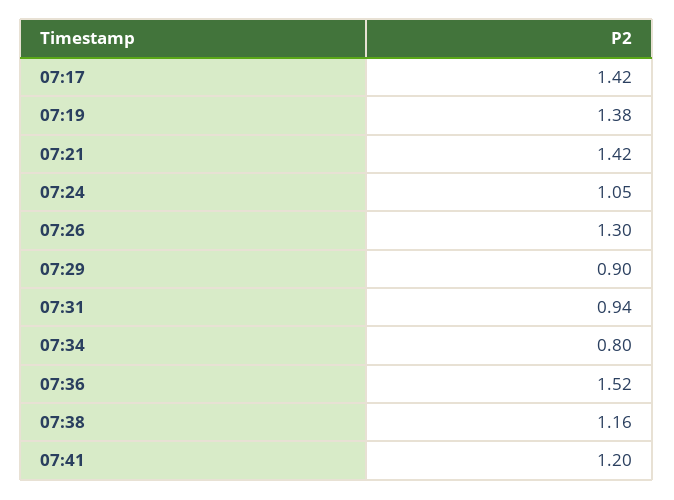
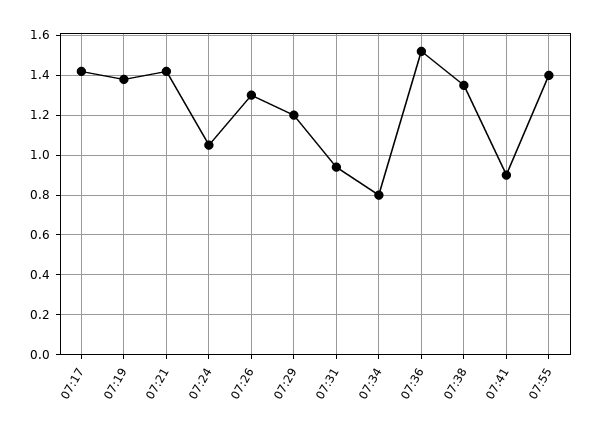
07:29: 0.9 -> 1.2
07:38: 1.16 -> 1.35
07:41: 1.2 -> 0.9
07:55: none -> 1.4

